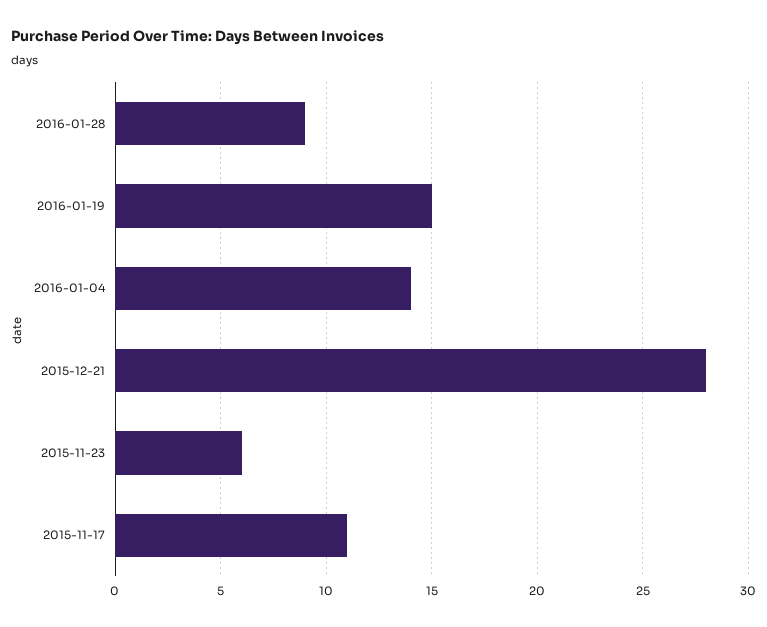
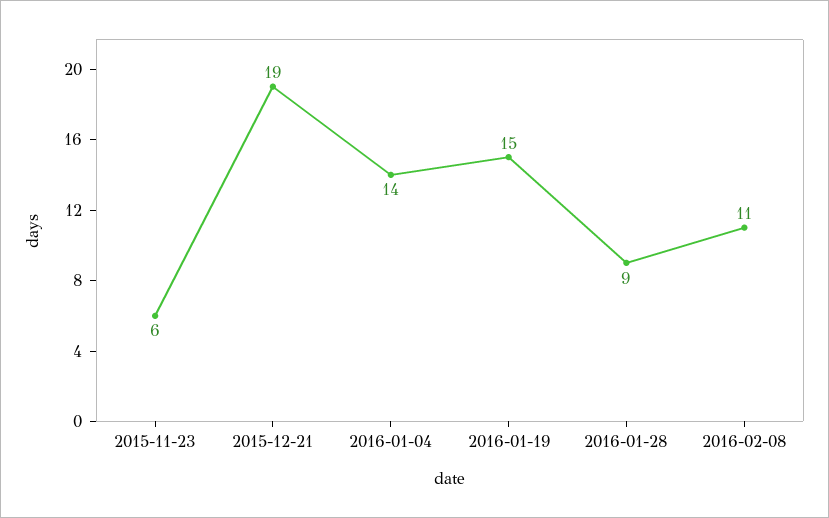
2015-12-21: 28 -> 19
2015-11-17: 11 -> none
2016-02-08: none -> 11

